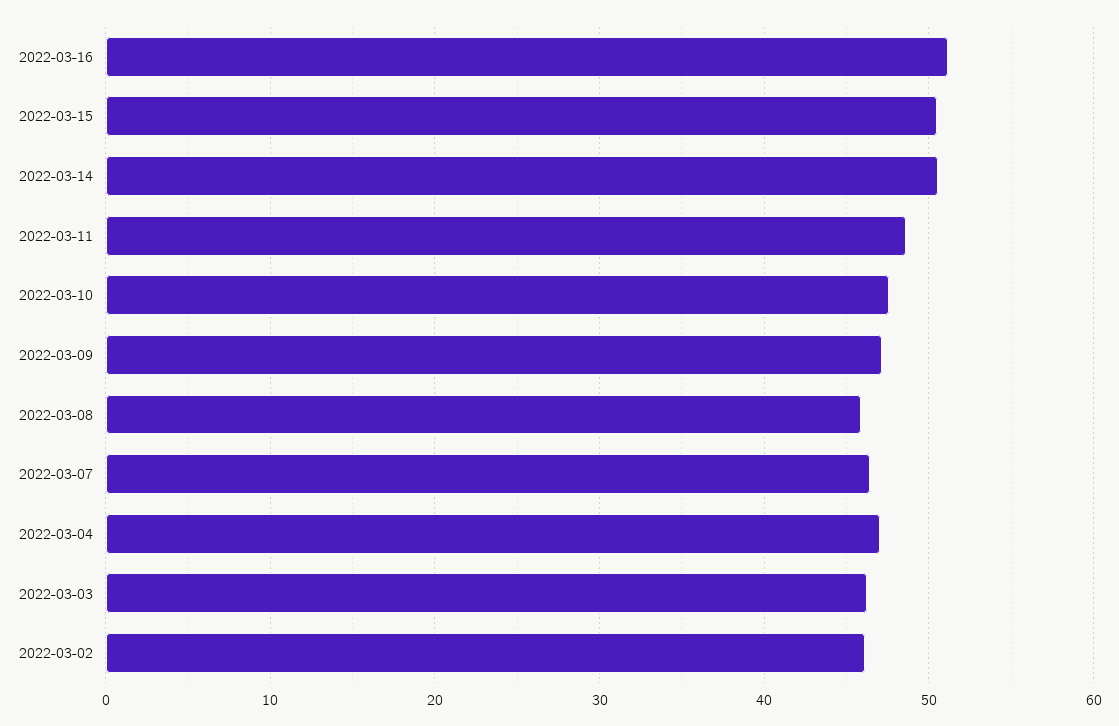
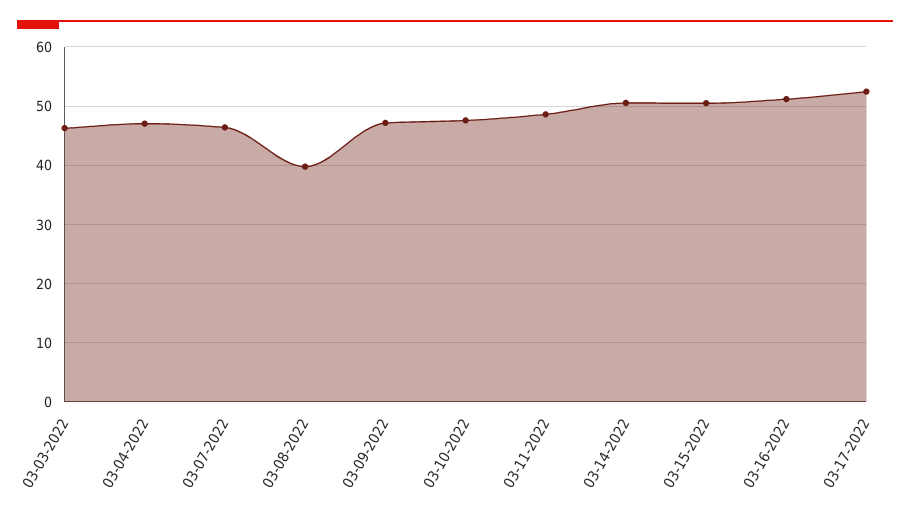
2022-03-08: 46 -> 40
2022-03-02: 46 -> none
03-17-2022: none -> 52

